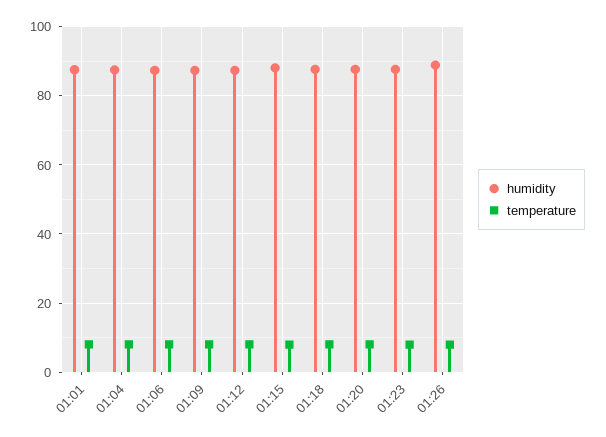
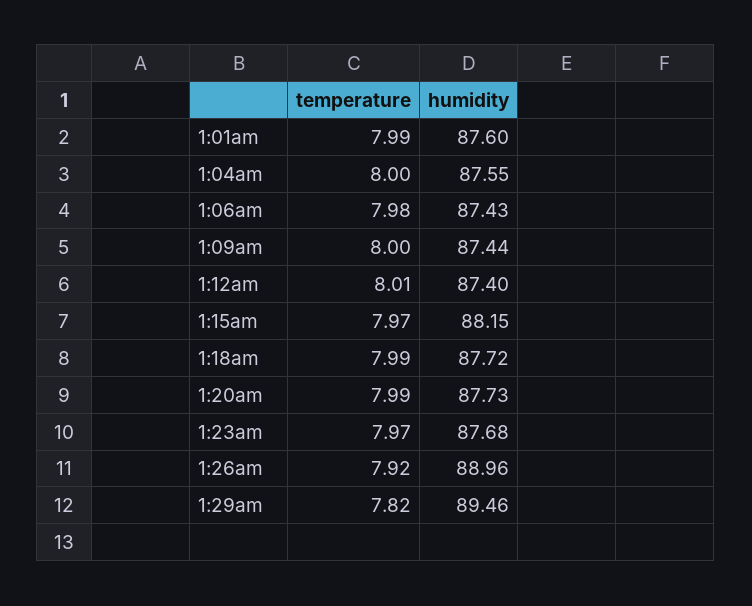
temperature, 1:29am: none -> 7.82
humidity, 1:29am: none -> 89.46

